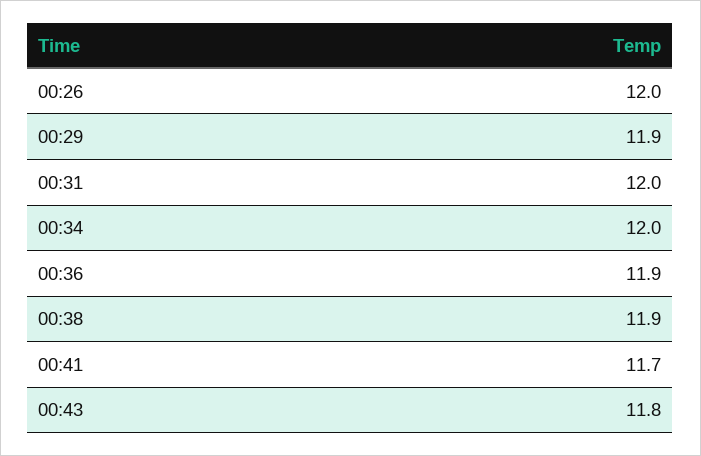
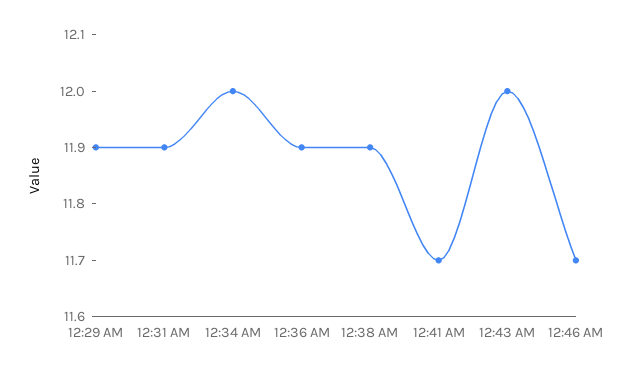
00:26: 12 -> none
00:31: 12 -> 11.9
00:43: 11.8 -> 12
12:46 AM: none -> 11.7

